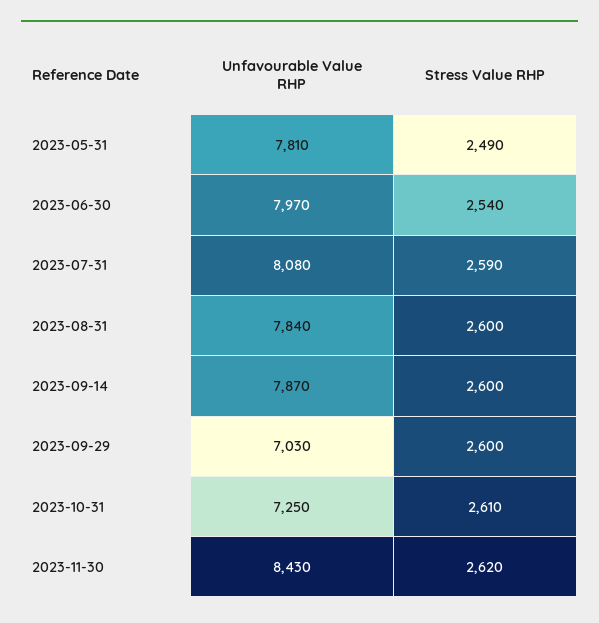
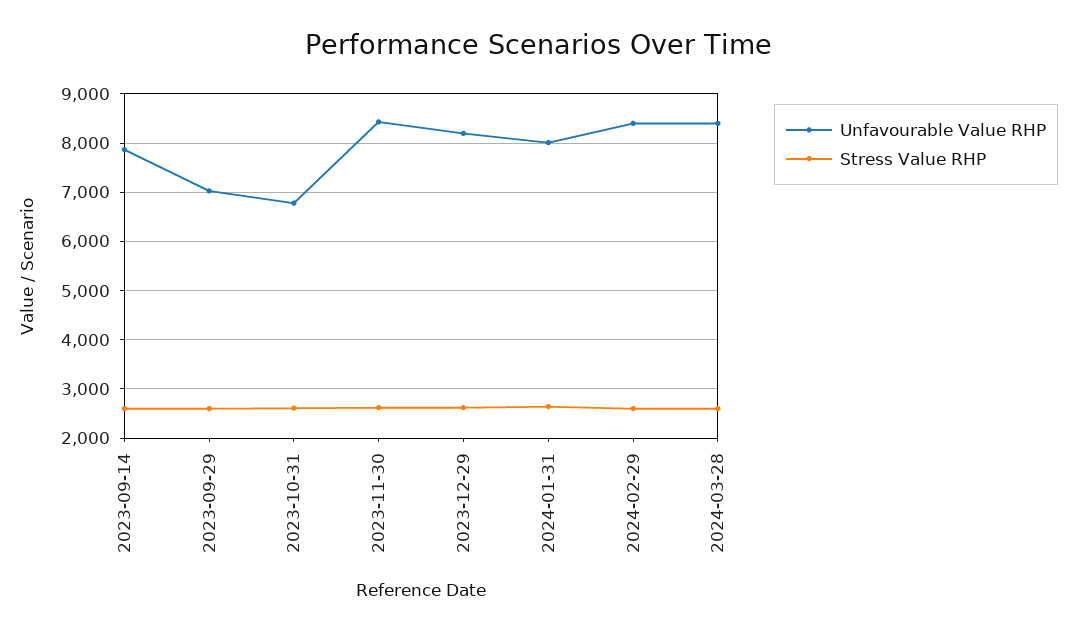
Unfavourable Value RHP, 2023-05-31: 7810 -> none
Stress Value RHP, 2023-05-31: 2490 -> none
Unfavourable Value RHP, 2023-06-30: 7970 -> none
Stress Value RHP, 2023-06-30: 2540 -> none
Unfavourable Value RHP, 2023-07-31: 8080 -> none
Stress Value RHP, 2023-07-31: 2590 -> none
Unfavourable Value RHP, 2023-08-31: 7840 -> none
Stress Value RHP, 2023-08-31: 2600 -> none
Unfavourable Value RHP, 2023-10-31: 7250 -> 6800
Unfavourable Value RHP, 2023-12-29: none -> 8200
Stress Value RHP, 2023-12-29: none -> 2600
Unfavourable Value RHP, 2024-01-31: none -> 8000
Stress Value RHP, 2024-01-31: none -> 2600
Unfavourable Value RHP, 2024-02-29: none -> 8400
Stress Value RHP, 2024-02-29: none -> 2600
Unfavourable Value RHP, 2024-03-28: none -> 8400
Stress Value RHP, 2024-03-28: none -> 2600

